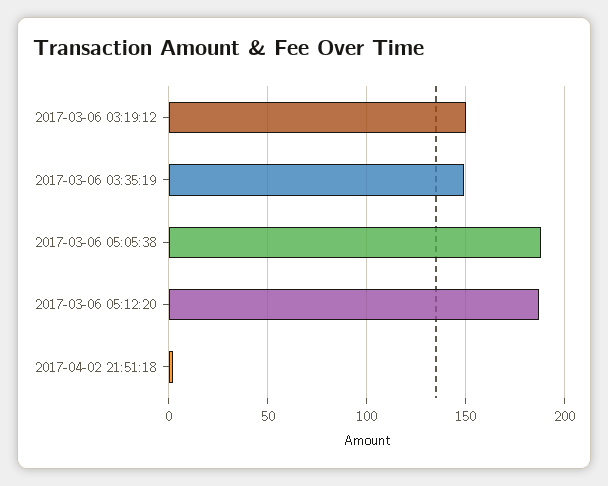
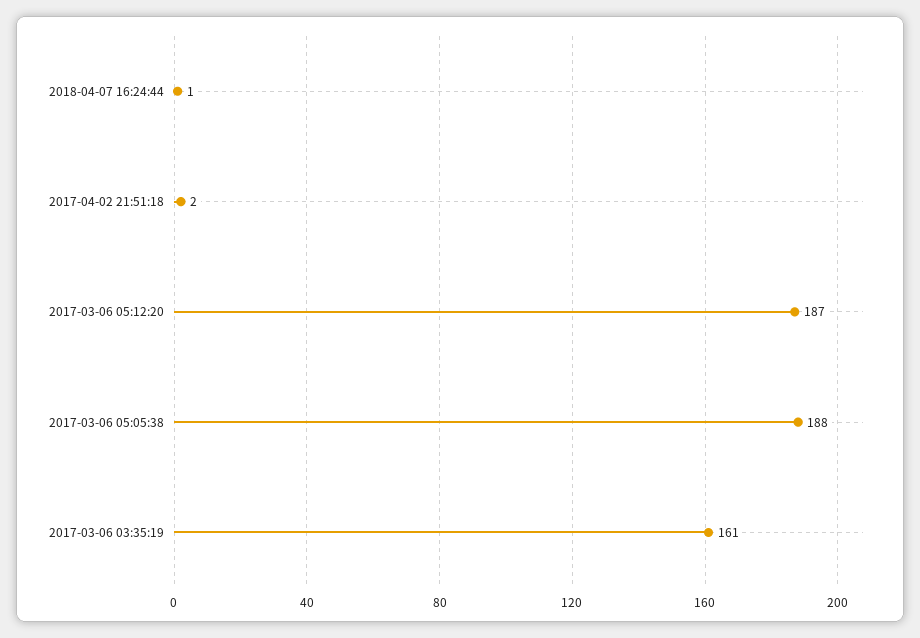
2017-03-06 03:19:12: 150 -> none
2017-03-06 03:35:19: 150 -> 161
2018-04-07 16:24:44: none -> 1

